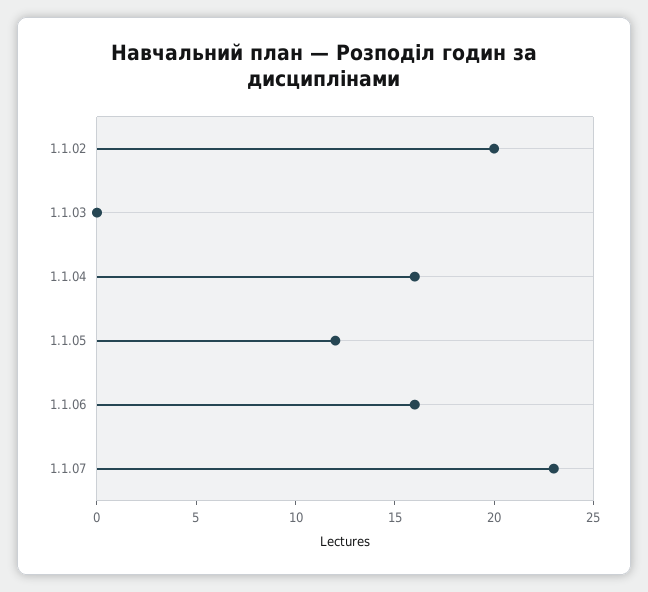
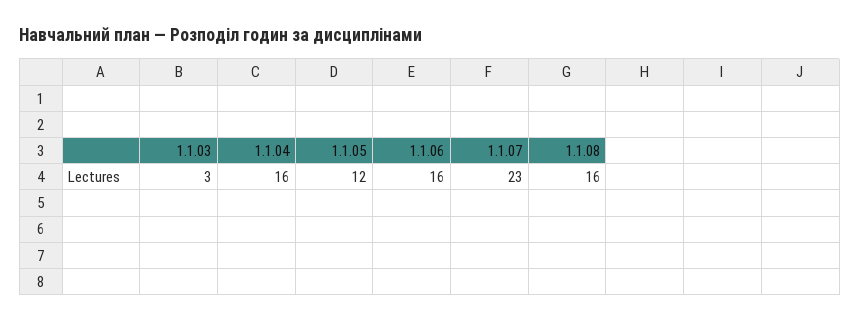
1.1.02: 20 -> none
1.1.03: 0 -> 3
1.1.08: none -> 16

